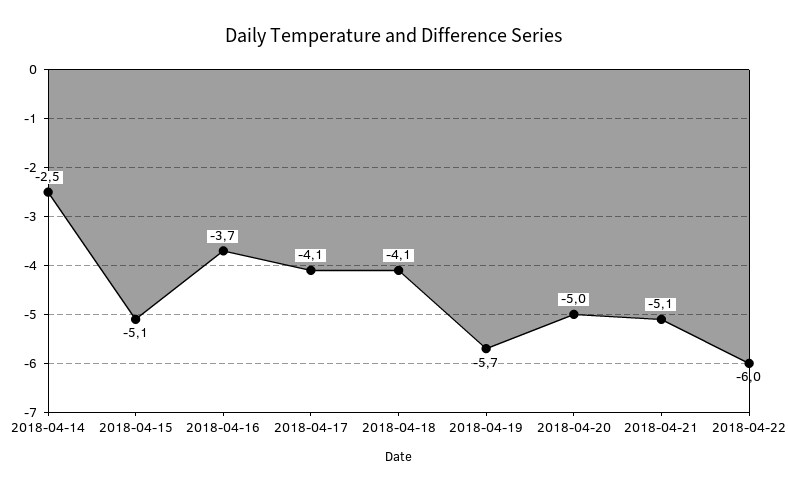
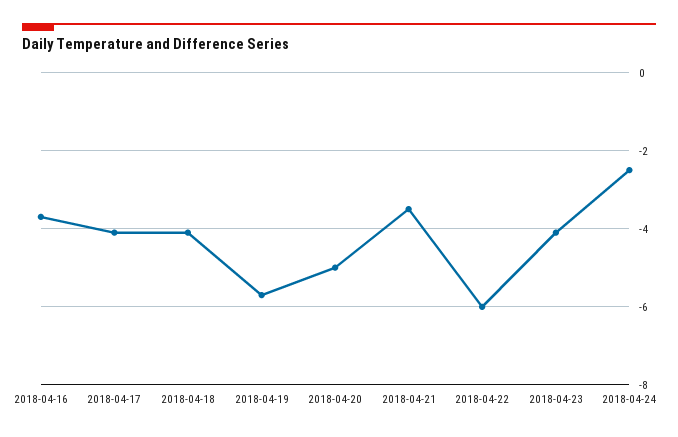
2018-04-14: -2.5 -> none
2018-04-15: -5.1 -> none
2018-04-21: -5.1 -> -3.5
2018-04-23: none -> -4
2018-04-24: none -> -2.5

